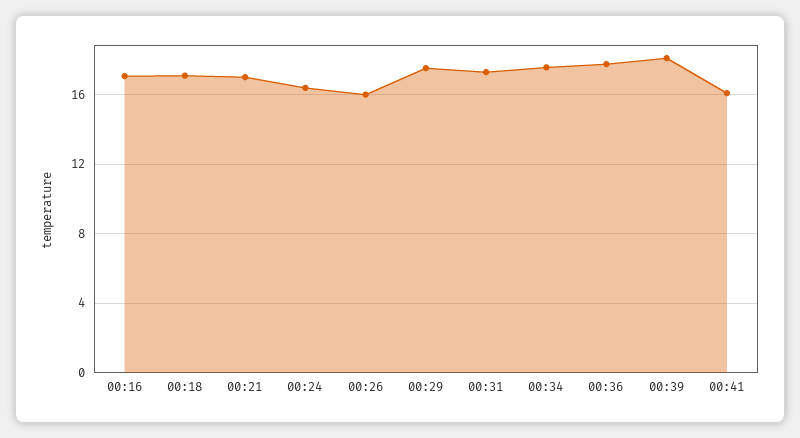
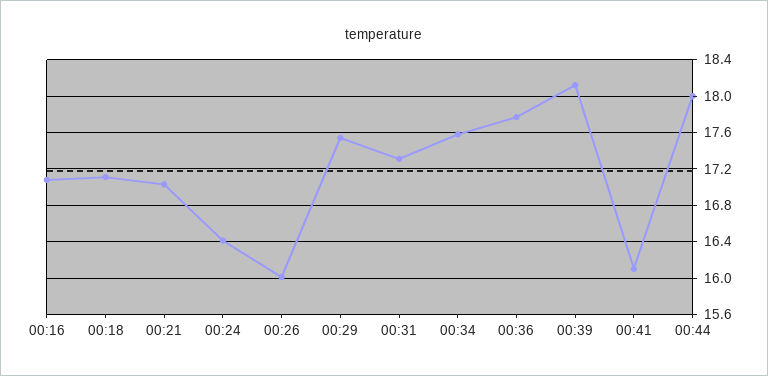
00:44: none -> 18

